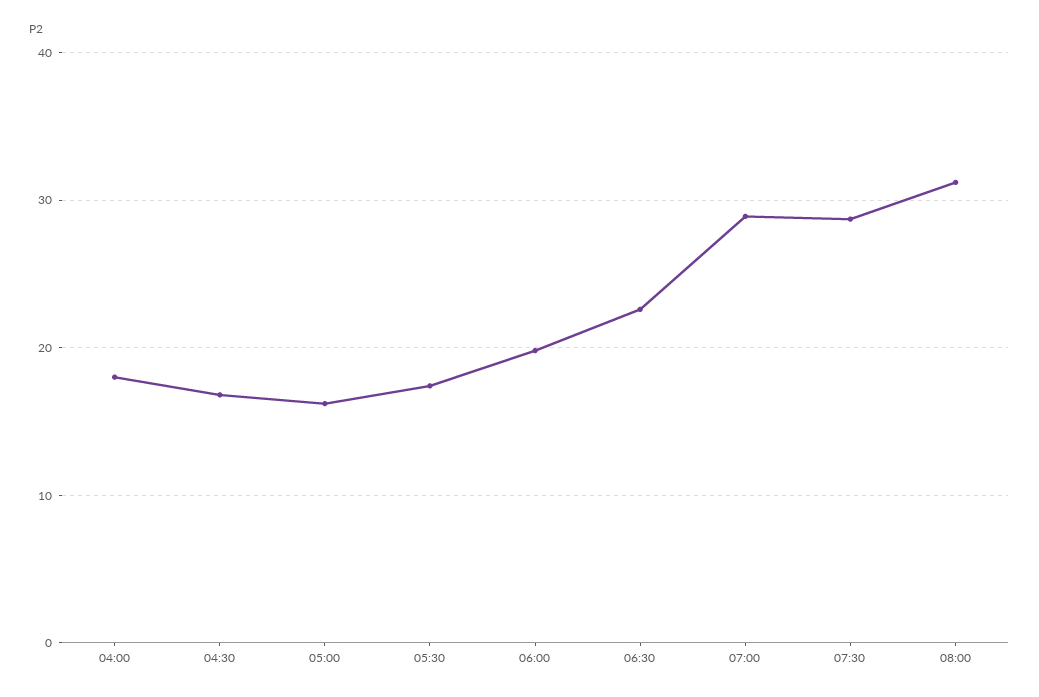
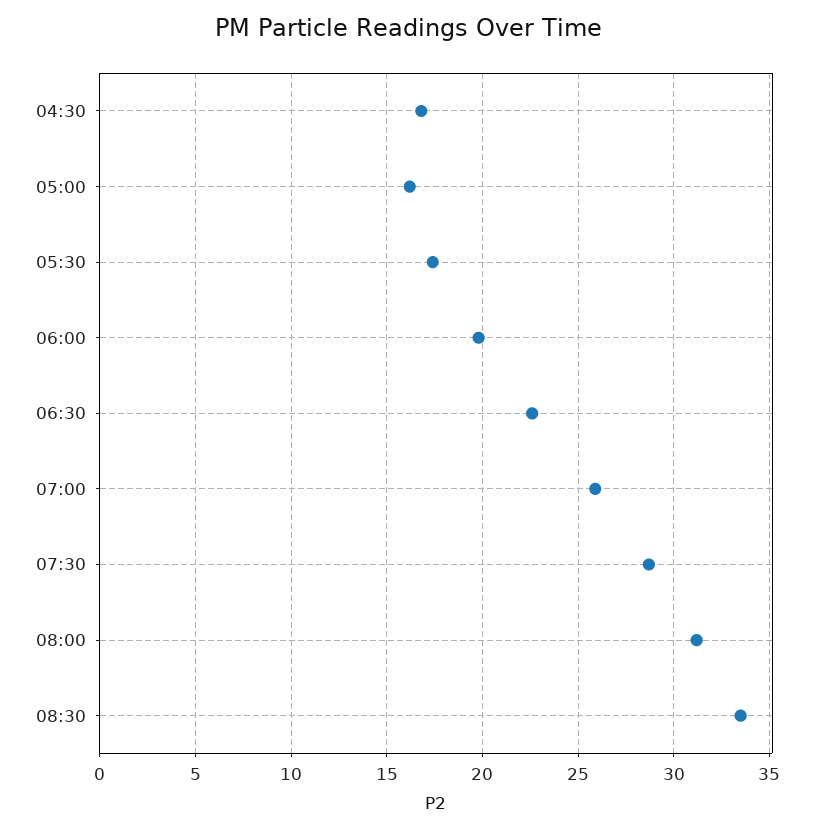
04:00: 18 -> none
07:00: 29 -> 26
08:30: none -> 33.5

